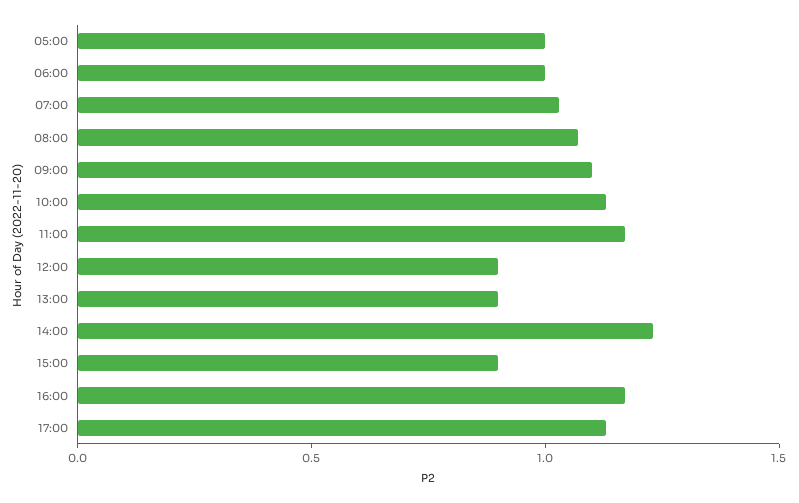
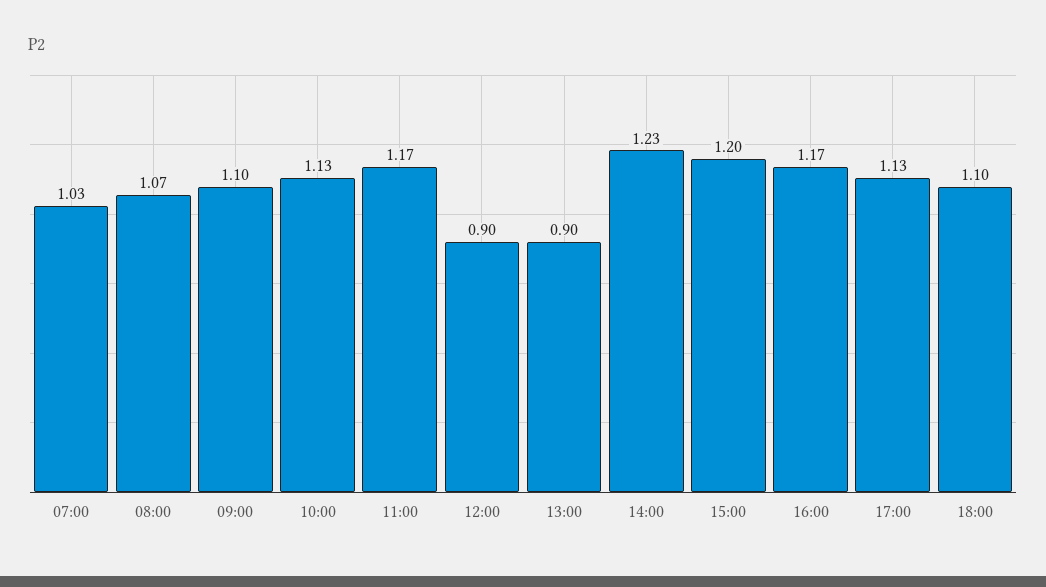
05:00: 1 -> none
06:00: 1 -> none
15:00: 0.9 -> 1.2
18:00: none -> 1.1

